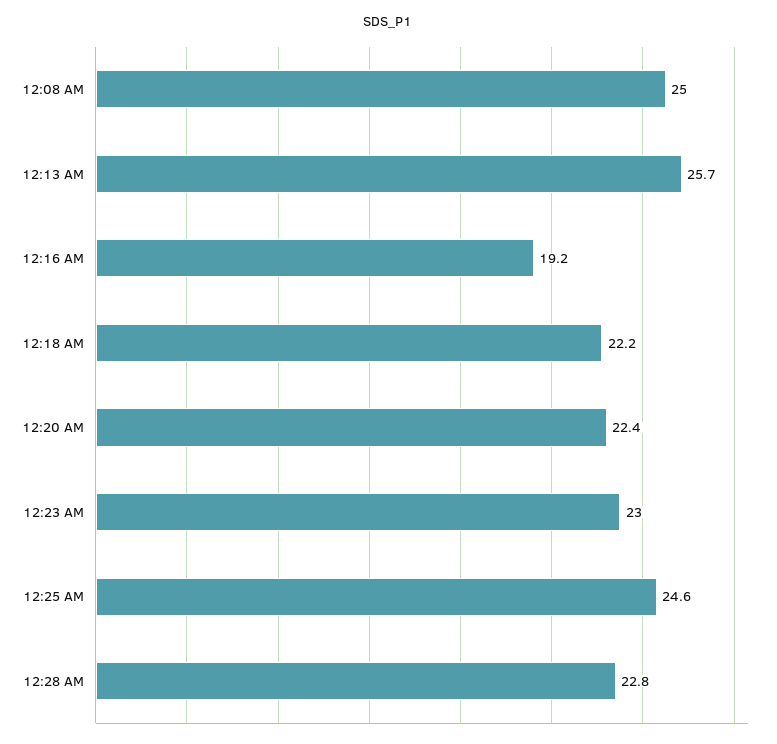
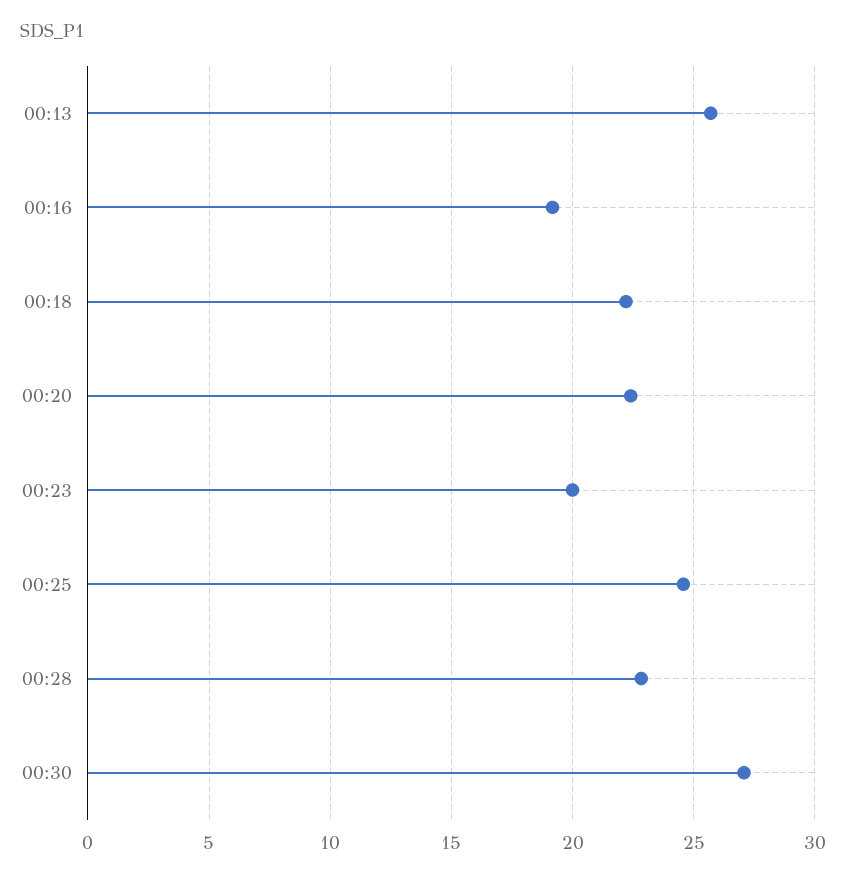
12:08 AM: 25 -> none
12:23 AM: 23 -> 20
00:30: none -> 27

